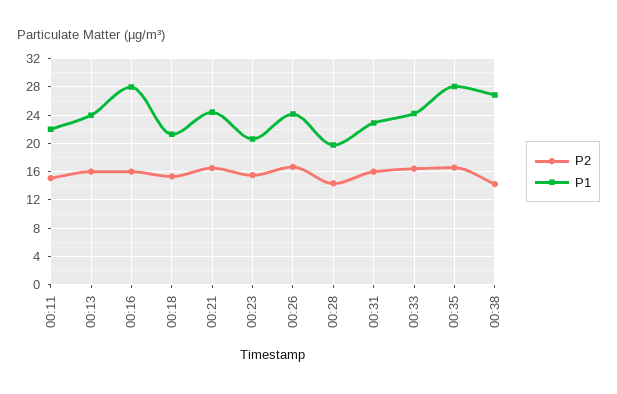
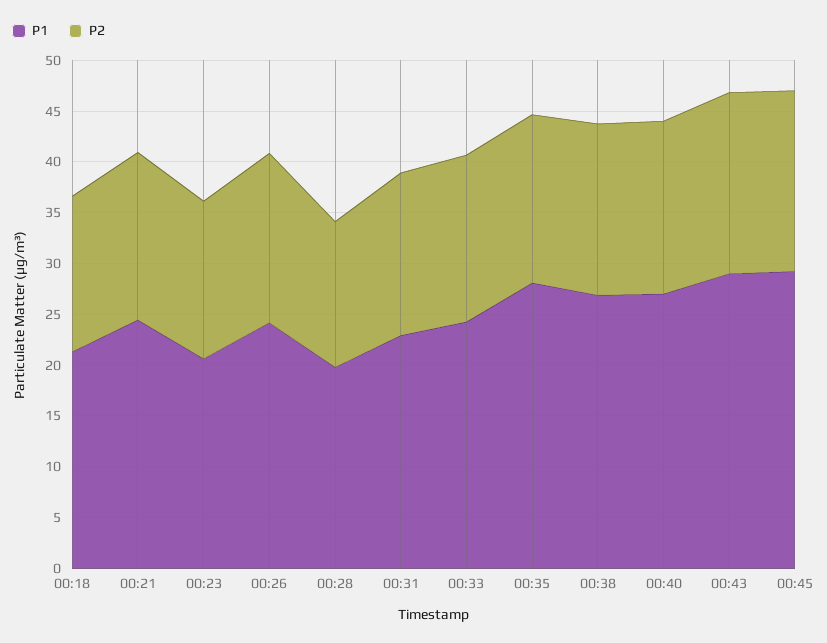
P2, 00:11: 15 -> none
P1, 00:11: 22 -> none
P2, 00:13: 16 -> none
P1, 00:13: 24 -> none
P2, 00:16: 16 -> none
P1, 00:16: 28 -> none
P2, 00:38: 14 -> 17
P1, 00:40: none -> 27
P2, 00:40: none -> 17
P1, 00:43: none -> 29
P2, 00:43: none -> 18
P1, 00:45: none -> 29
P2, 00:45: none -> 18

